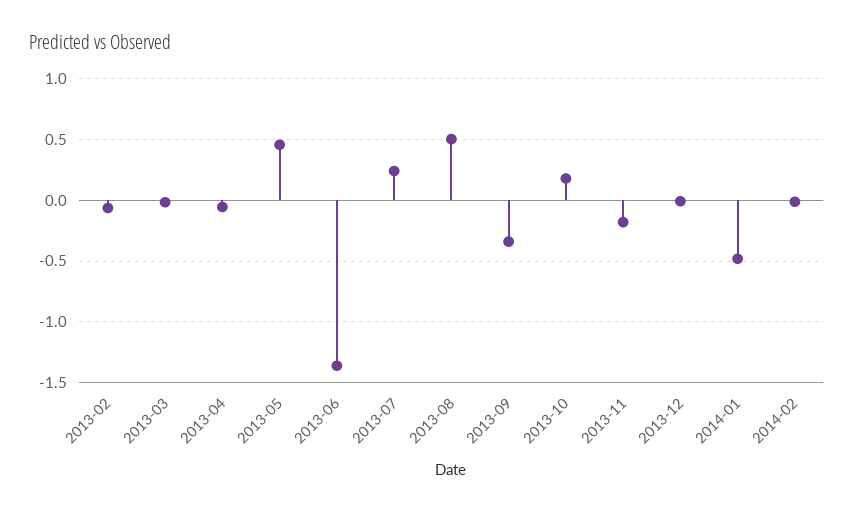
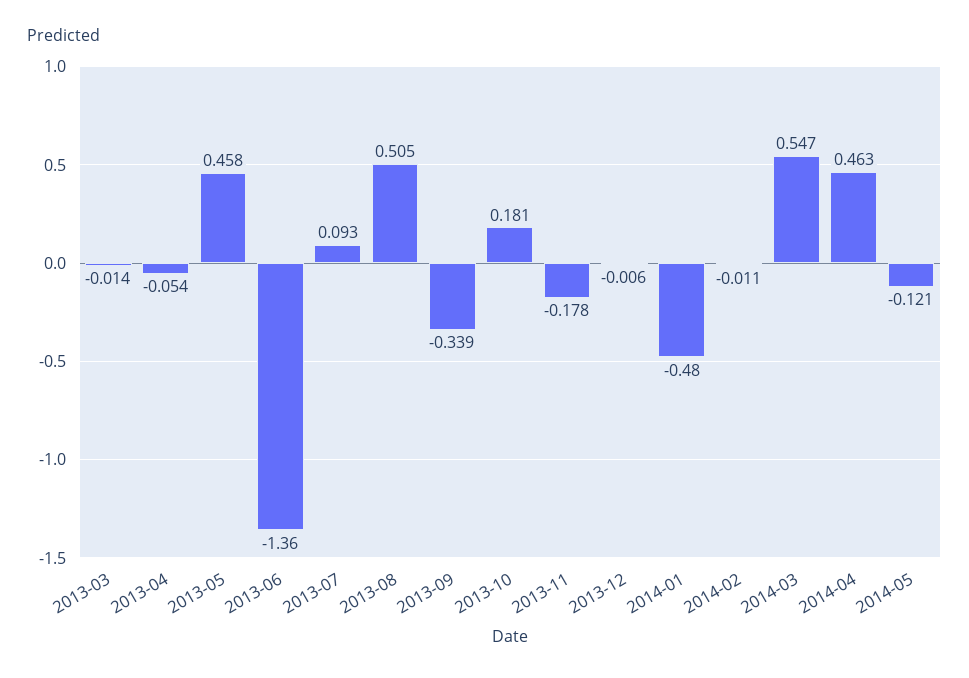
2013-02: -0.05 -> none
2013-07: 0.25 -> 0.093
2014-03: none -> 0.547
2014-04: none -> 0.463
2014-05: none -> -0.121

